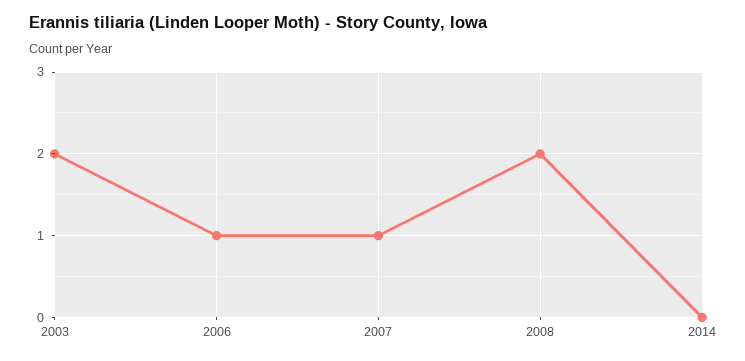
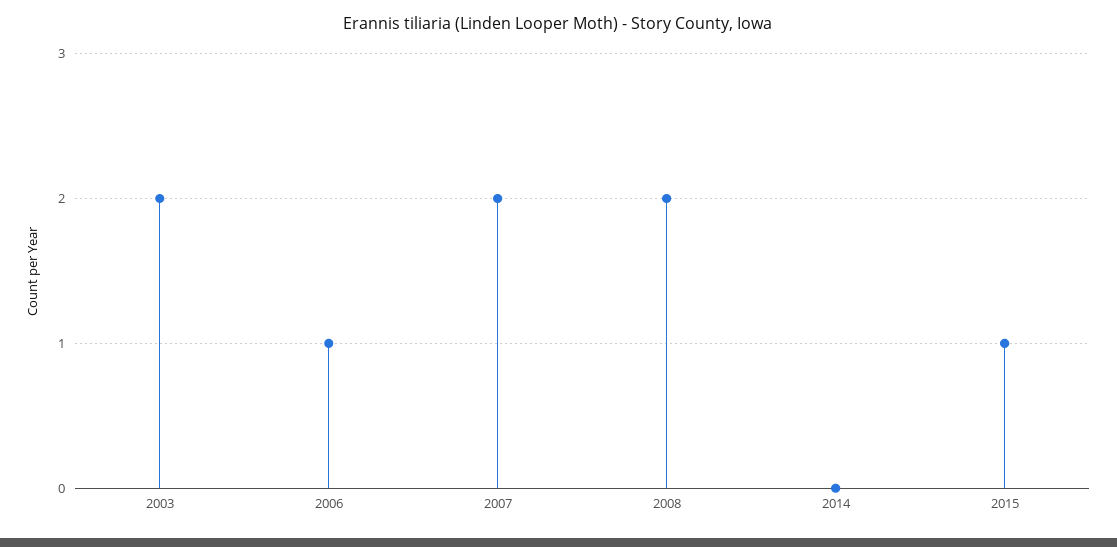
2007: 1 -> 2
2015: none -> 1

